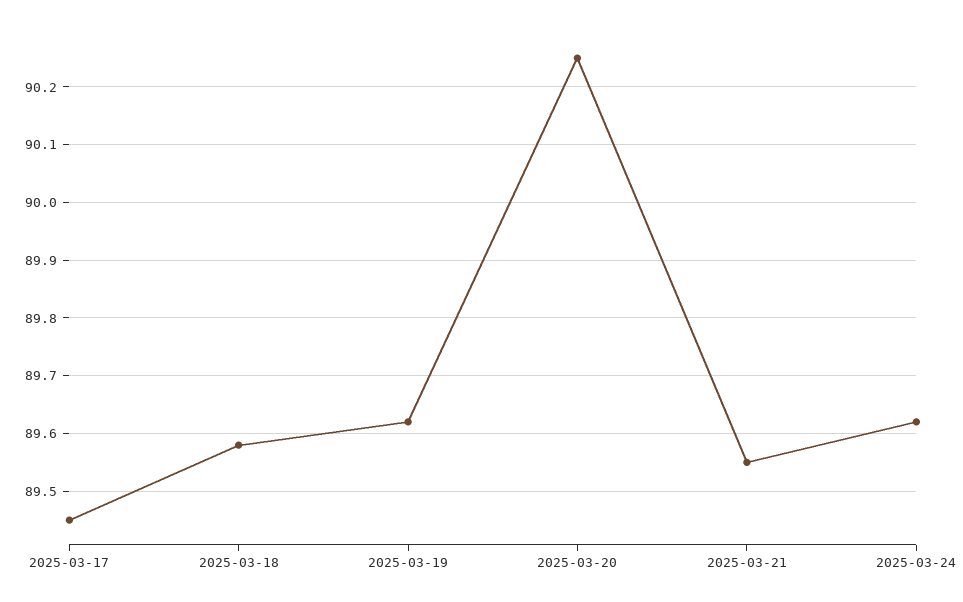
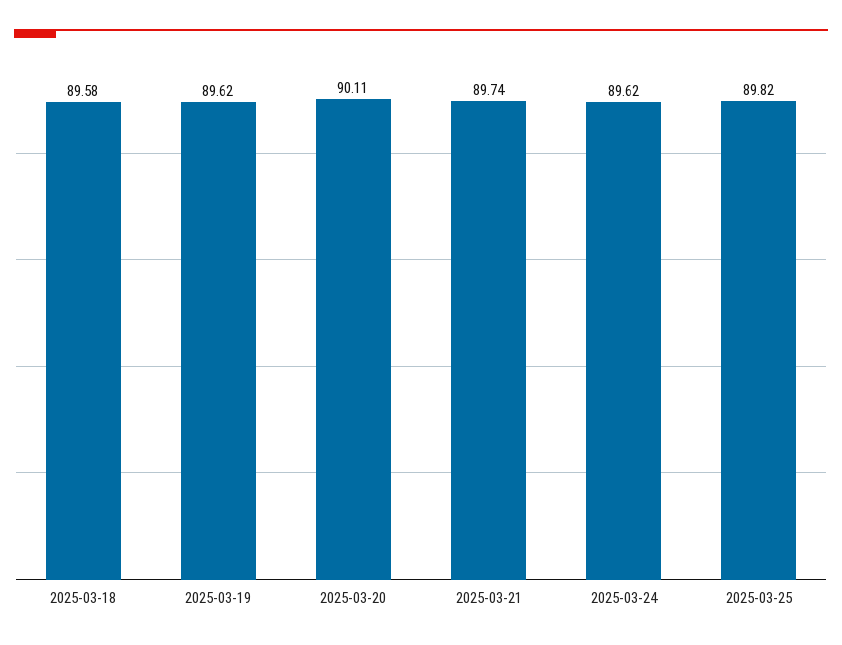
2025-03-17: 89.45 -> none
2025-03-20: 90.25 -> 90.11
2025-03-21: 89.55 -> 89.74
2025-03-25: none -> 89.82

